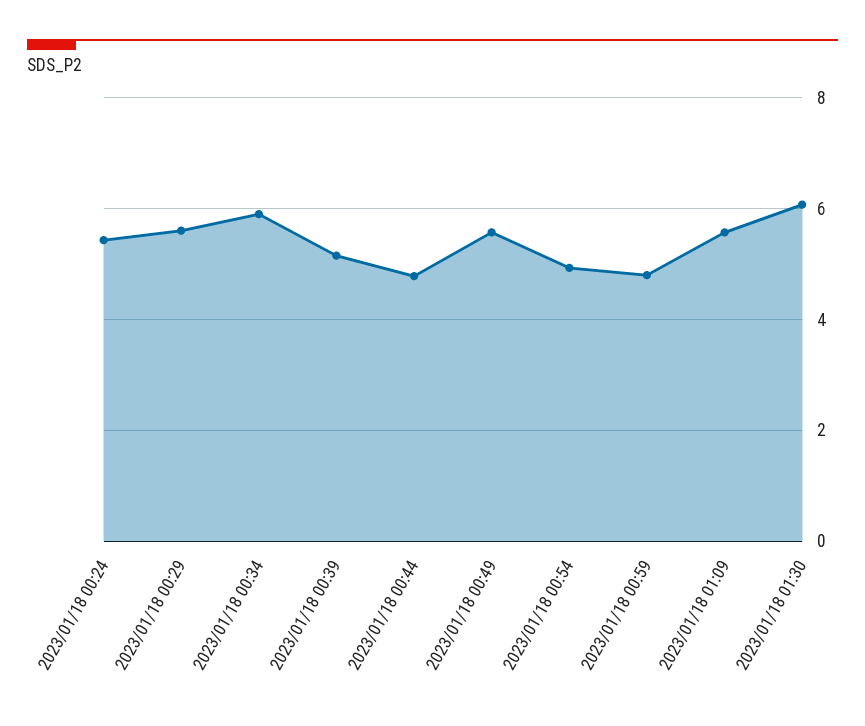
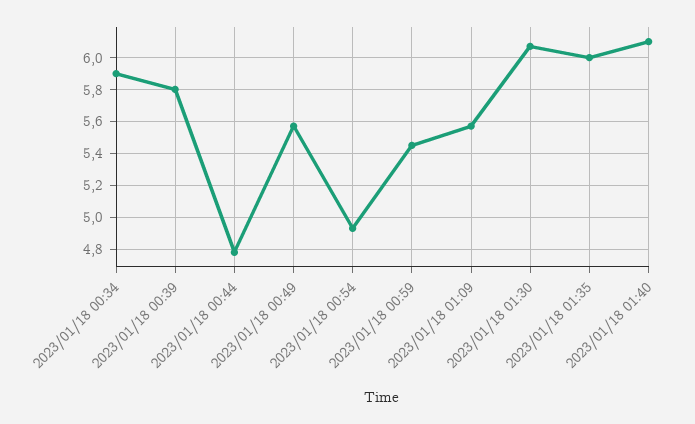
2023/01/18 00:24: 5.4 -> none
2023/01/18 00:29: 5.6 -> none
2023/01/18 00:39: 5.2 -> 5.8
2023/01/18 00:59: 4.8 -> 5.45
2023/01/18 01:35: none -> 6
2023/01/18 01:40: none -> 6.1

